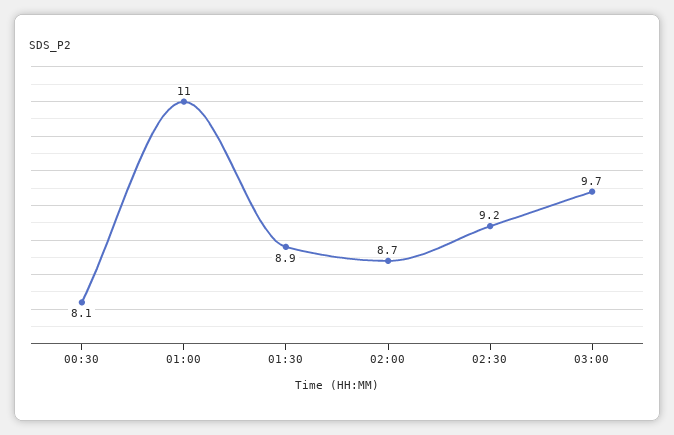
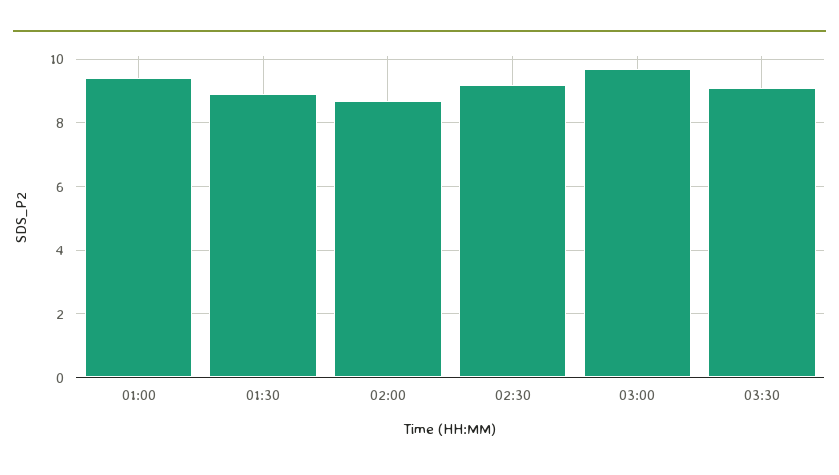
00:30: 8.1 -> none
01:00: 11 -> 9.5
03:30: none -> 9

